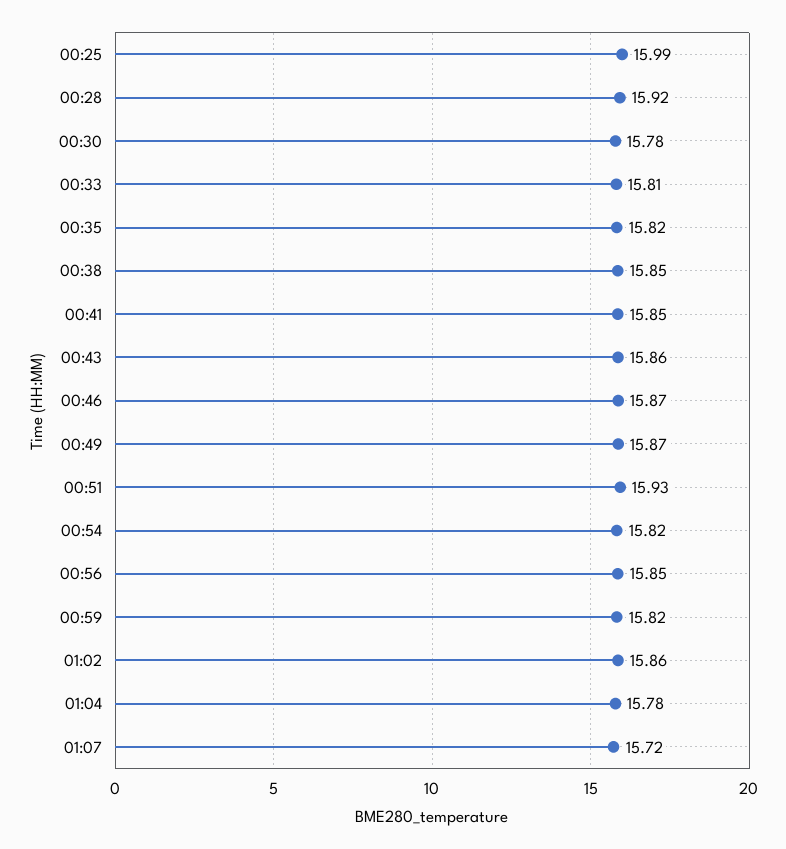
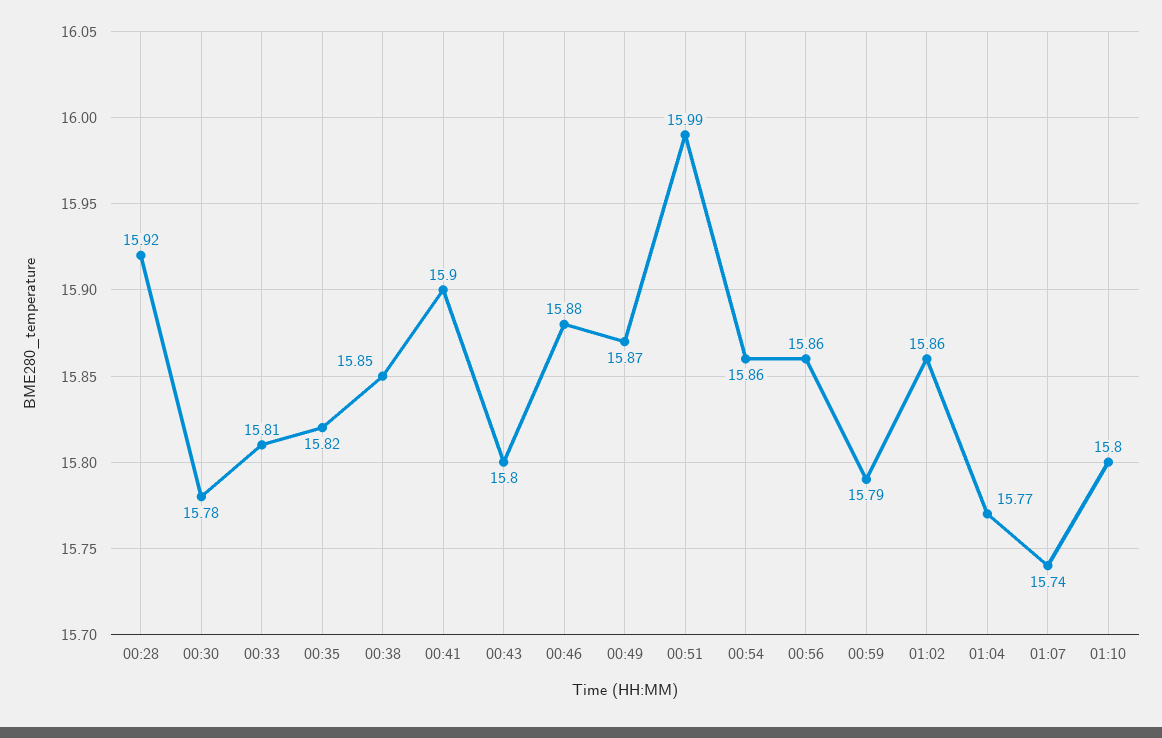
00:25: 15.99 -> none
00:41: 15.85 -> 15.9
00:43: 15.86 -> 15.8
00:46: 15.87 -> 15.88
00:51: 15.93 -> 15.99
00:54: 15.82 -> 15.86
00:56: 15.85 -> 15.86
00:59: 15.82 -> 15.79
01:04: 15.78 -> 15.77
01:07: 15.72 -> 15.74
01:10: none -> 15.8

